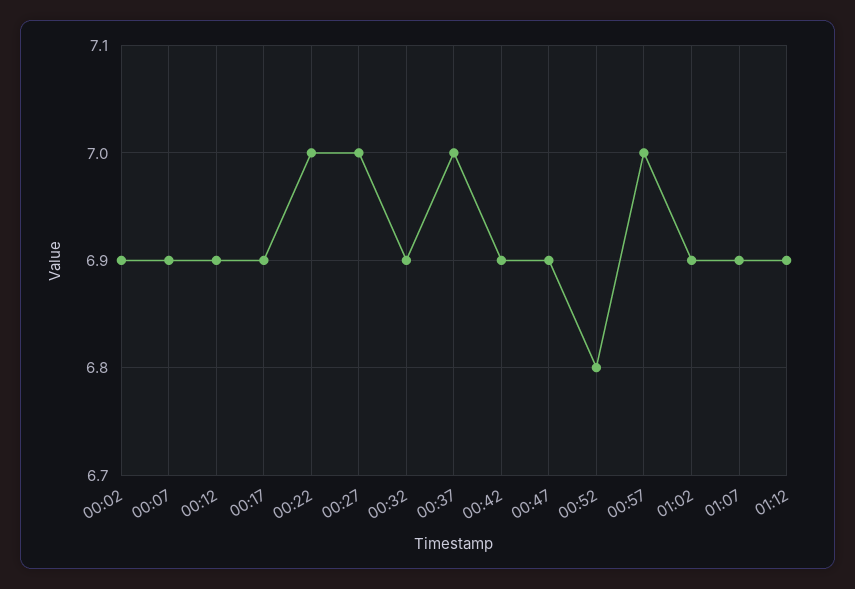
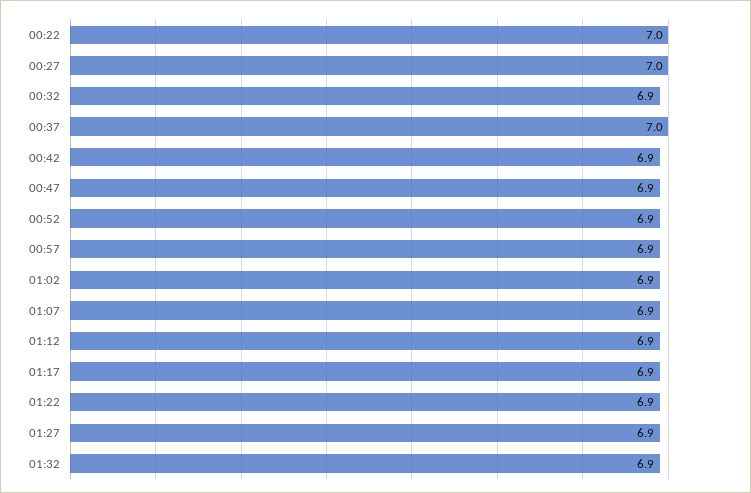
00:02: 6.9 -> none
00:07: 6.9 -> none
00:12: 6.9 -> none
00:17: 6.9 -> none
00:52: 6.8 -> 6.9
00:57: 7 -> 6.9
01:17: none -> 6.9
01:22: none -> 6.9
01:27: none -> 6.9
01:32: none -> 6.9

